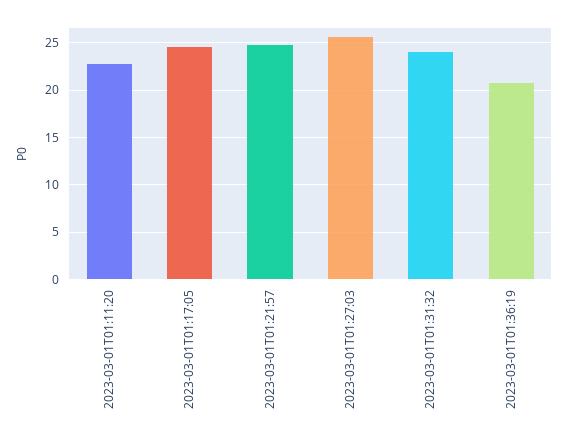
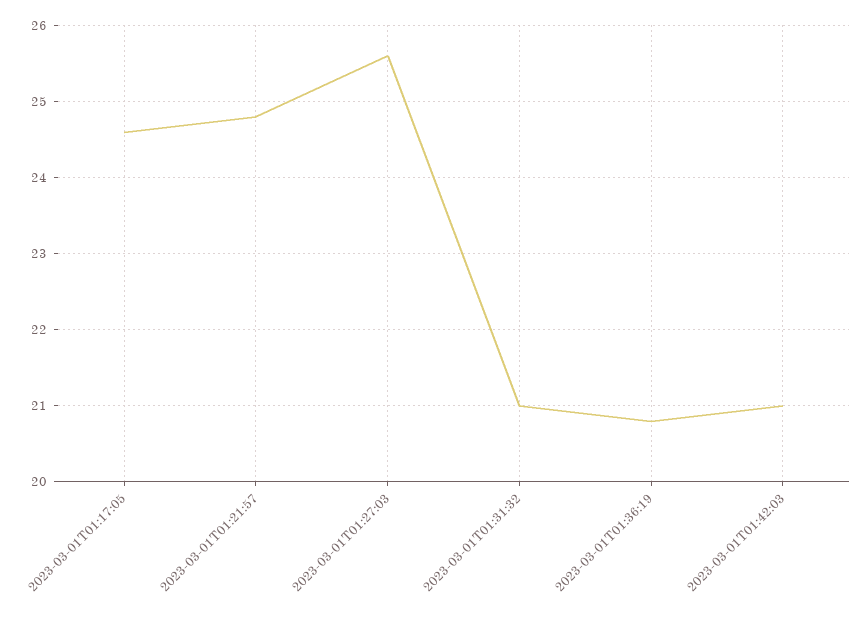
2023-03-01T01:11:20: 23 -> none
2023-03-01T01:31:32: 24 -> 21
2023-03-01T01:42:03: none -> 21

